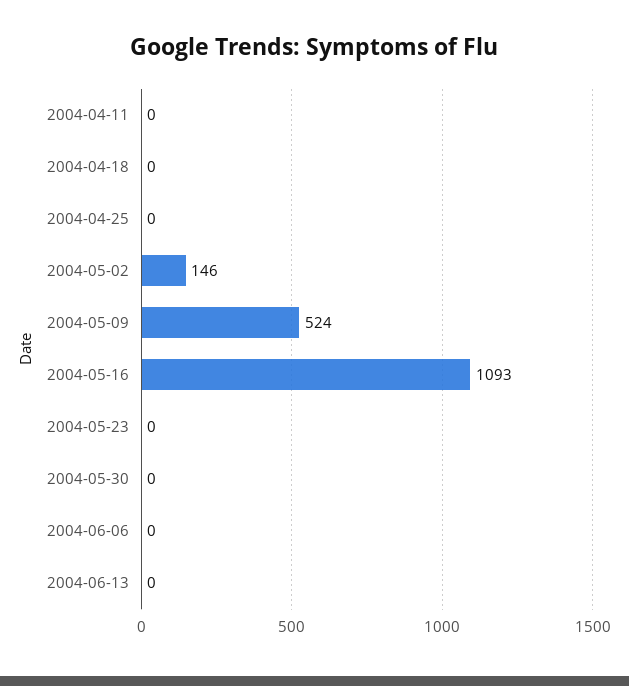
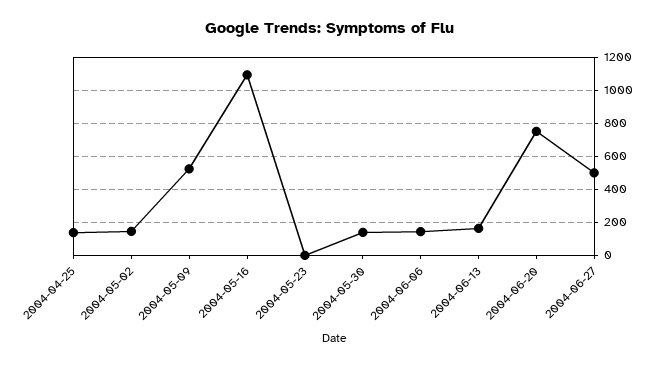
2004-04-11: 0 -> none
2004-04-18: 0 -> none
2004-04-25: 0 -> 150
2004-05-30: 0 -> 150
2004-06-06: 0 -> 150
2004-06-13: 0 -> 150
2004-06-20: none -> 750
2004-06-27: none -> 500

